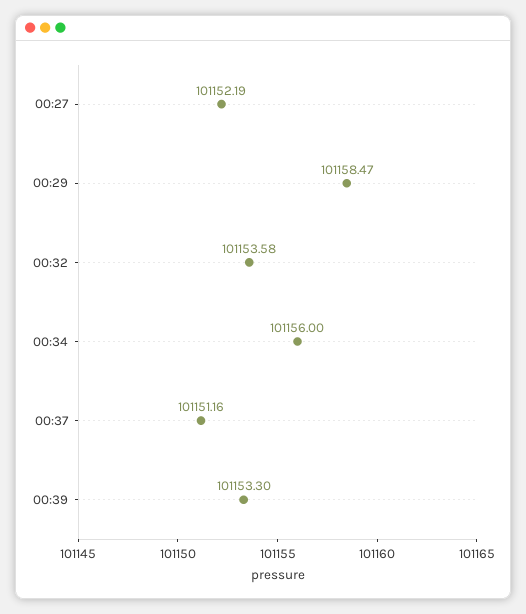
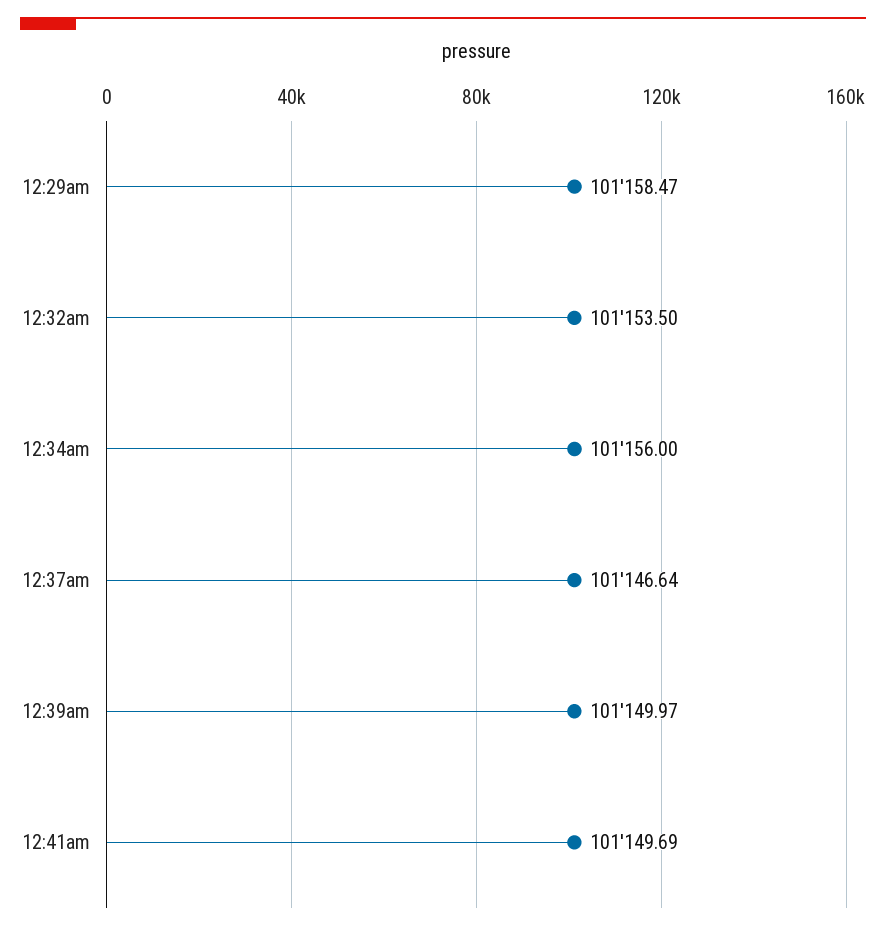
00:27: 101152.19 -> none
00:32: 101153.58 -> 101153.5
00:37: 101151.16 -> 101146.64
00:39: 101153.3 -> 101149.97
12:41am: none -> 101149.69

